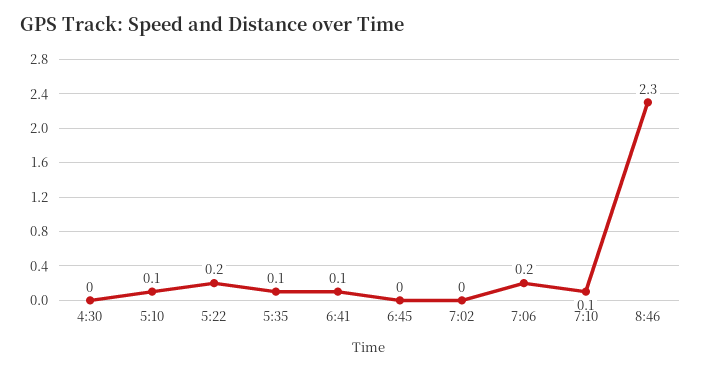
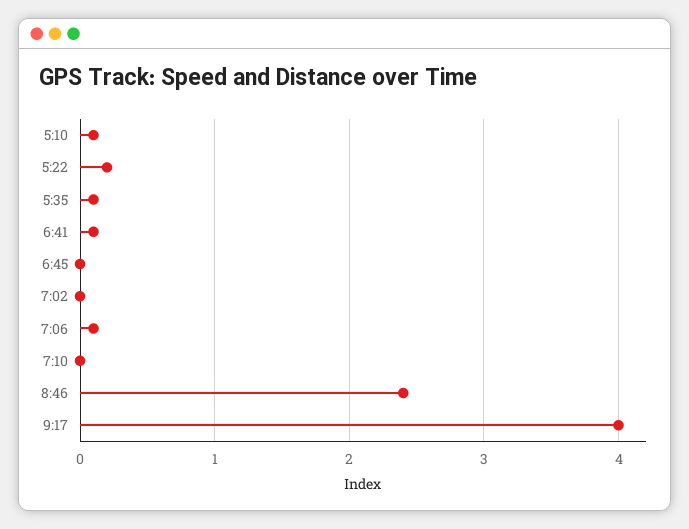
4:30: 0 -> none
7:06: 0.2 -> 0.1
7:10: 0.1 -> 0
8:46: 2.3 -> 2.4
9:17: none -> 4

